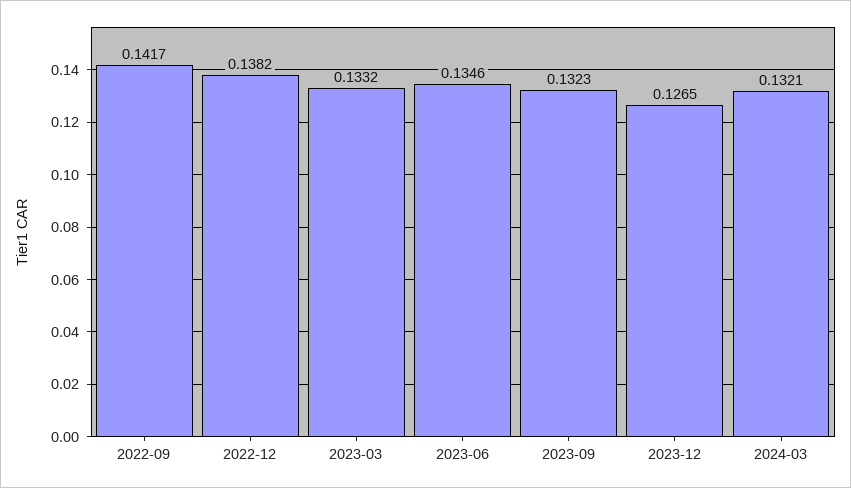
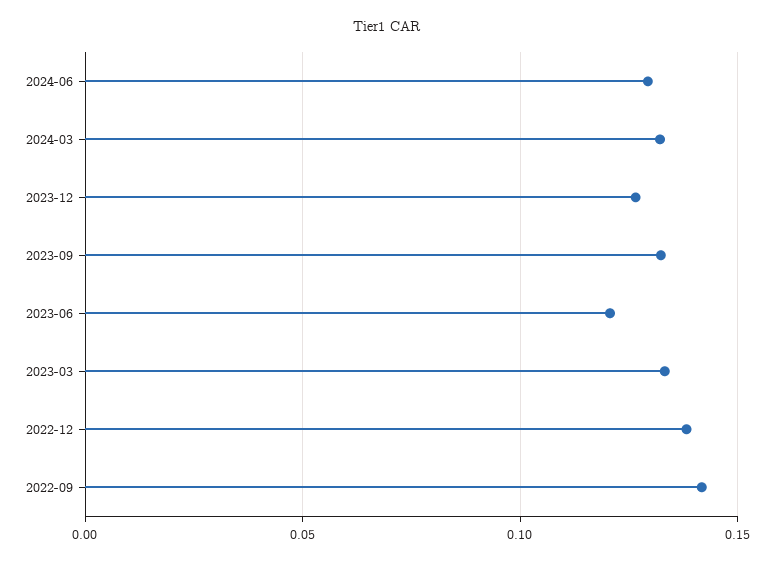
2023-06: 0.1346 -> 0.12
2024-06: none -> 0.13

